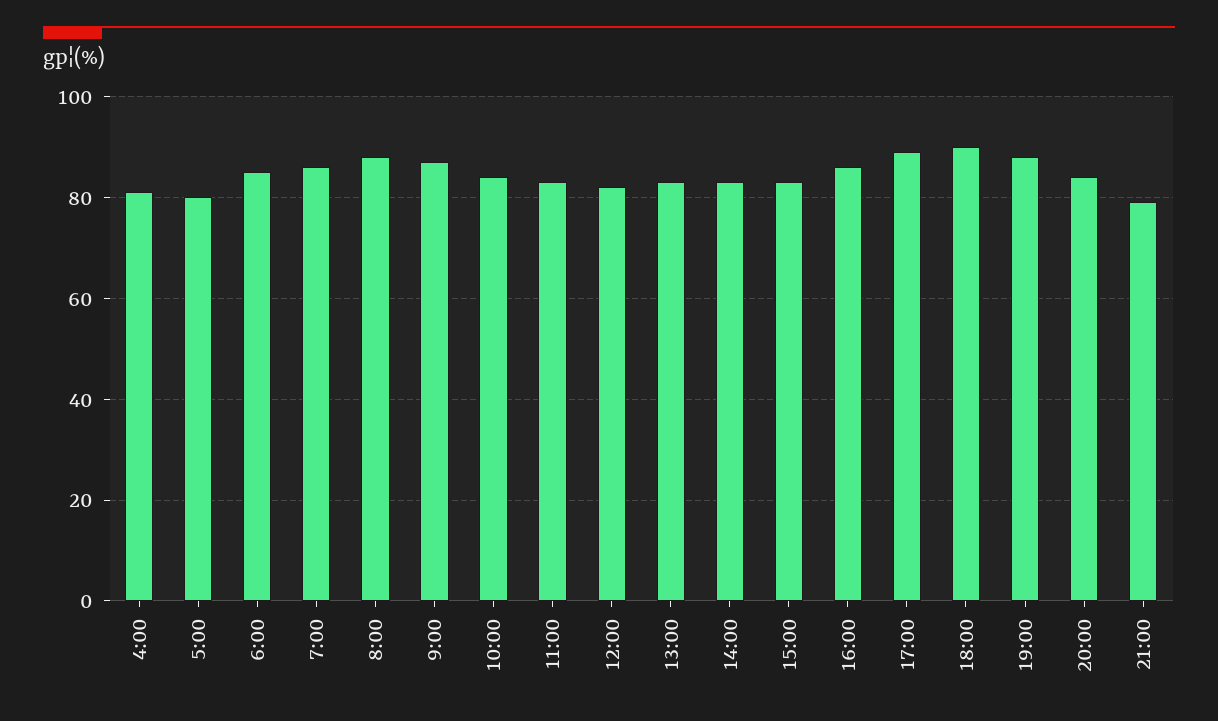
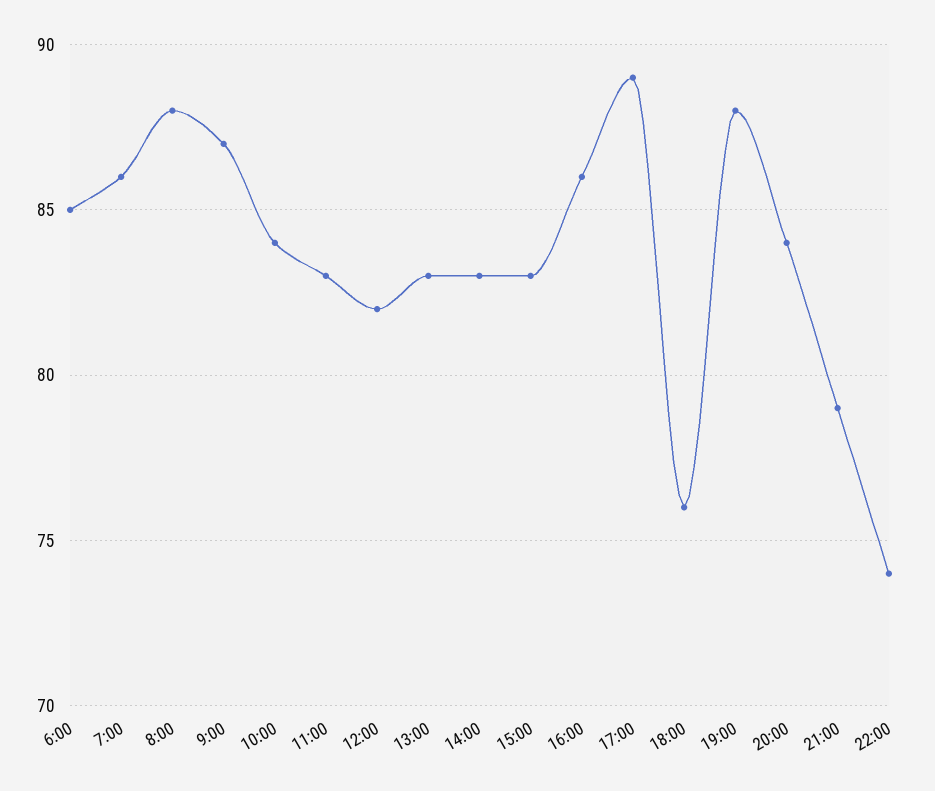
4:00: 80 -> none
5:00: 80 -> none
18:00: 90 -> 76
22:00: none -> 74

